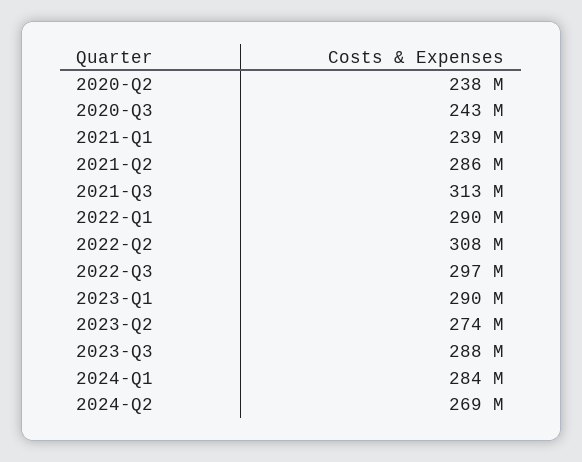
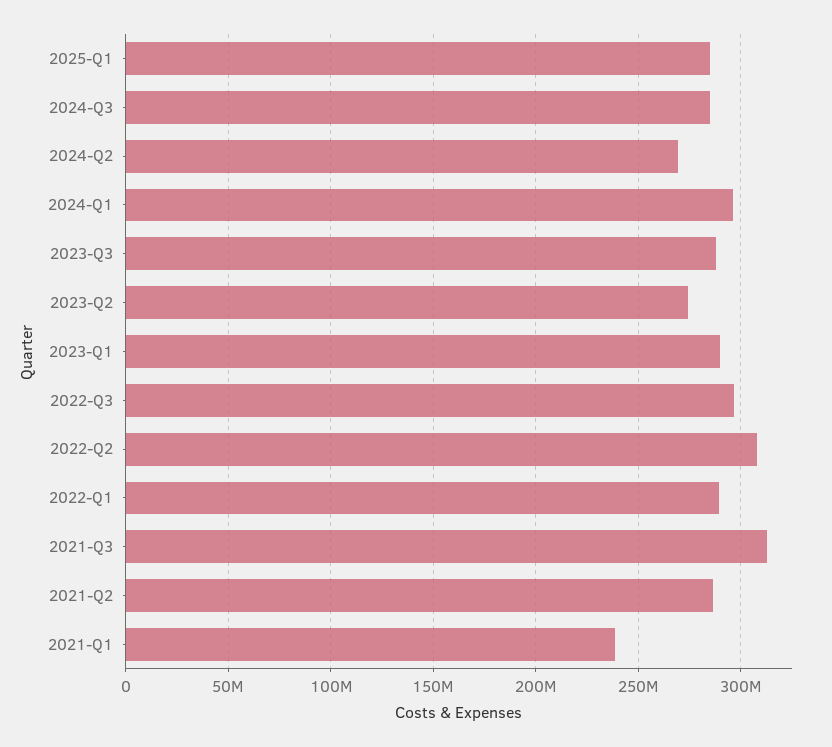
2020-Q2: 238000000 -> none
2020-Q3: 243000000 -> none
2024-Q1: 284000000 -> 295000000
2025-Q1: none -> 285000000
2024-Q3: none -> 285000000

